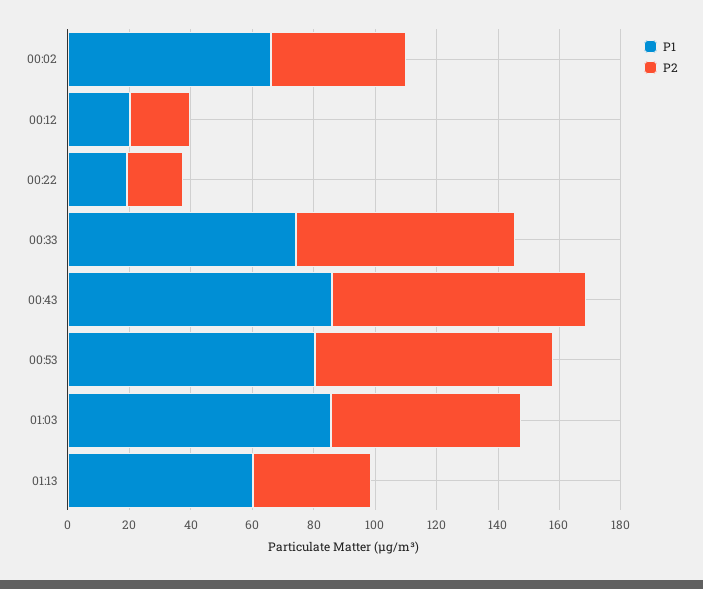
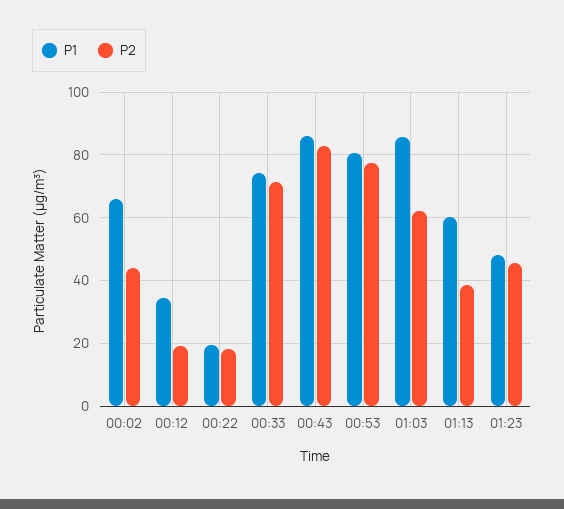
P1, 00:12: 20 -> 34
P1, 01:23: none -> 48
P2, 01:23: none -> 46

